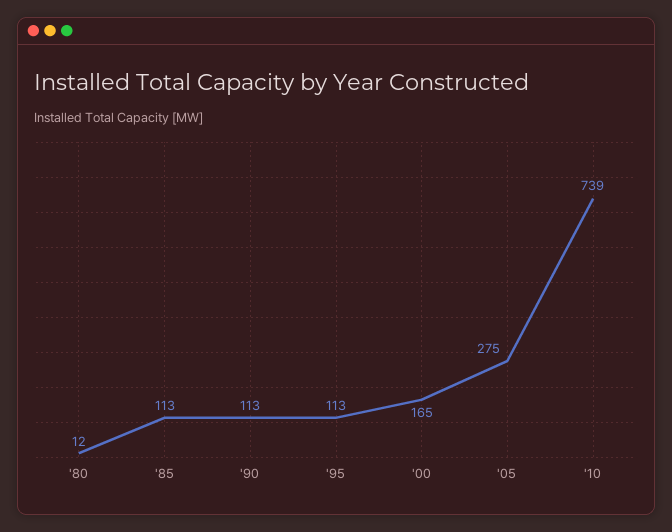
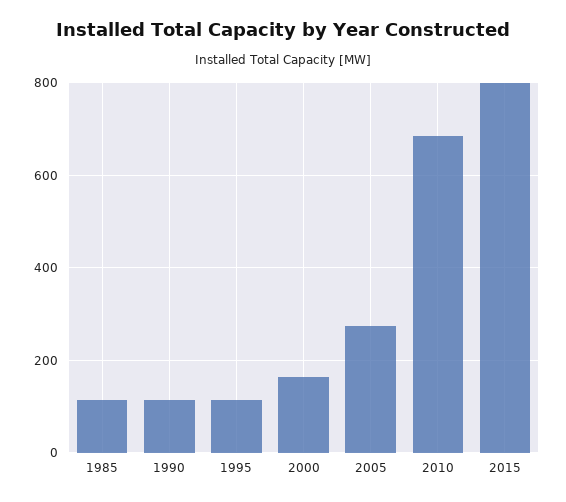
'80: 12 -> none
'10: 739 -> 680
2015: none -> 800

